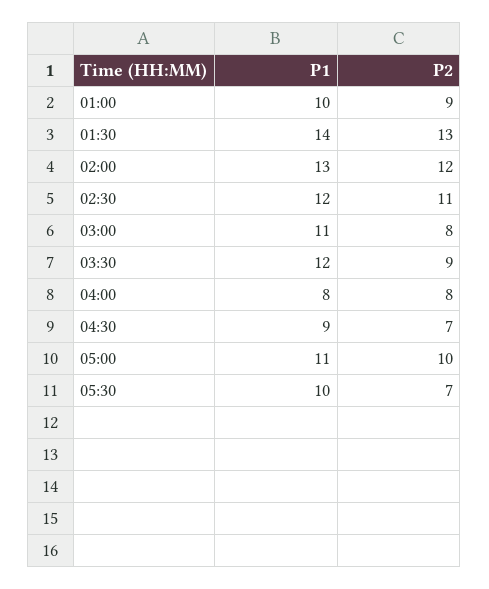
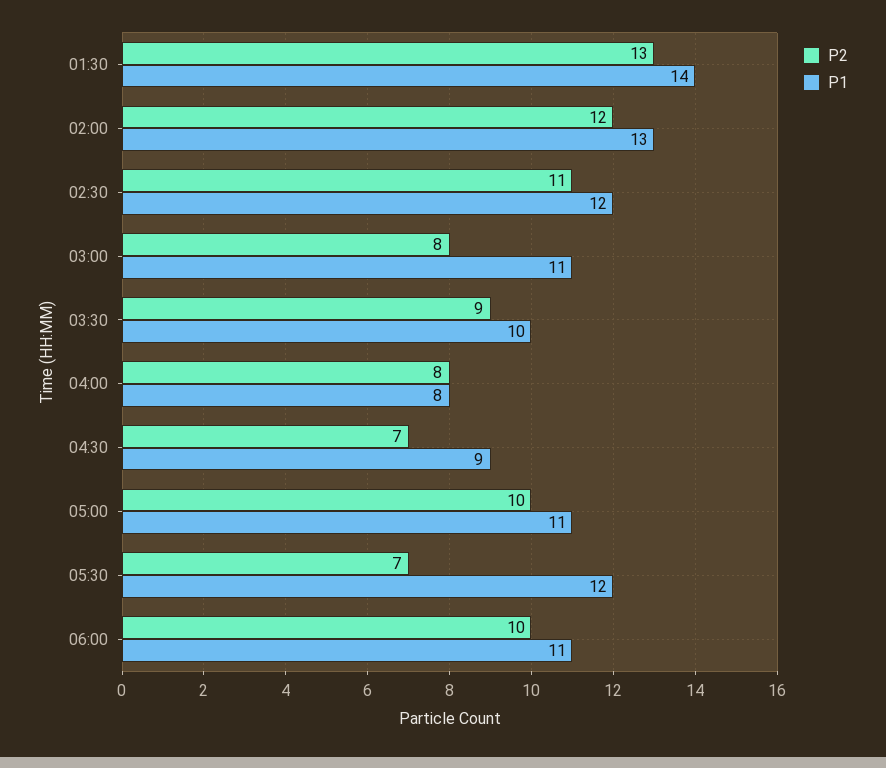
P1, 01:00: 10 -> none
P2, 01:00: 9 -> none
P1, 03:30: 12 -> 10
P1, 05:30: 10 -> 12
P2, 06:00: none -> 10
P1, 06:00: none -> 11

